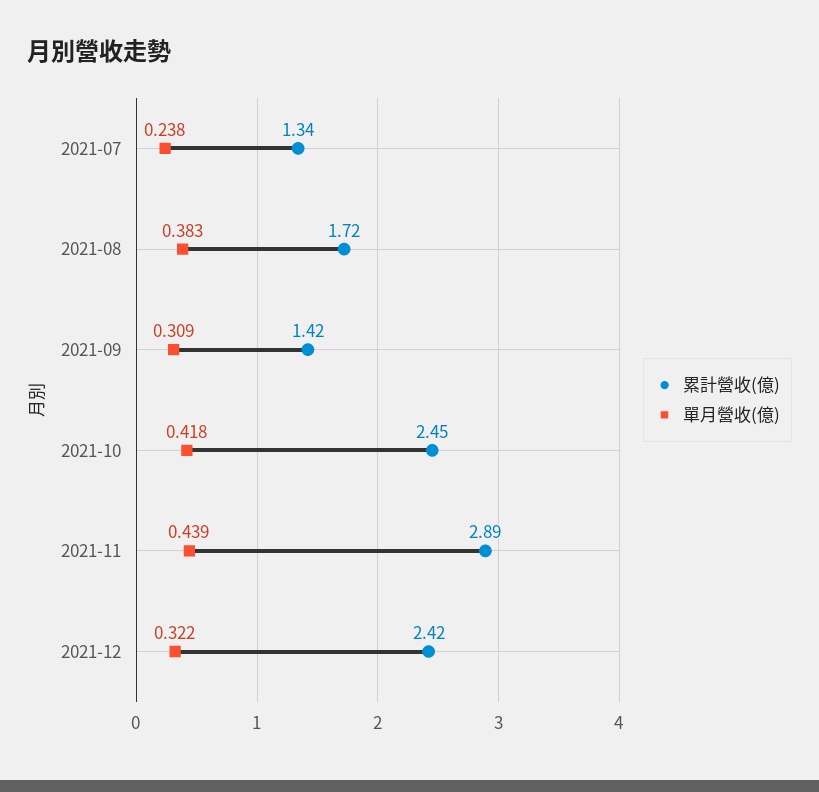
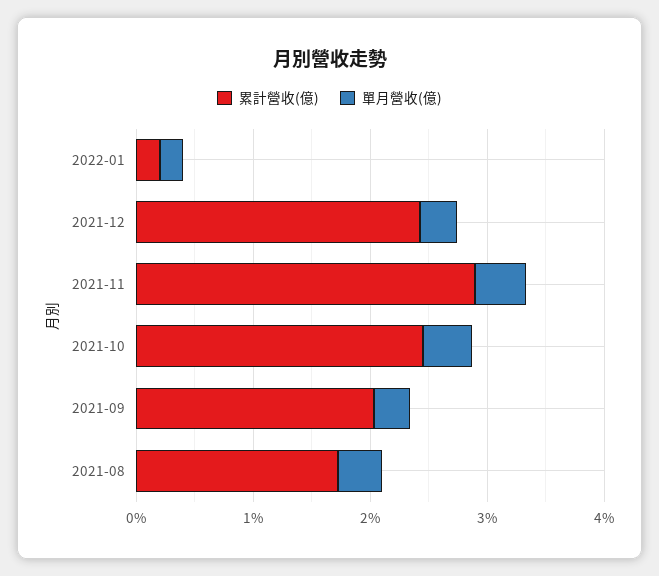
累計營收(億), 2021-07: 1.34 -> none
單月營收(億), 2021-07: 0.238 -> none
累計營收(億), 2021-09: 1.42 -> 2
累計營收(億), 2022-01: none -> 0.2
單月營收(億), 2022-01: none -> 0.2

